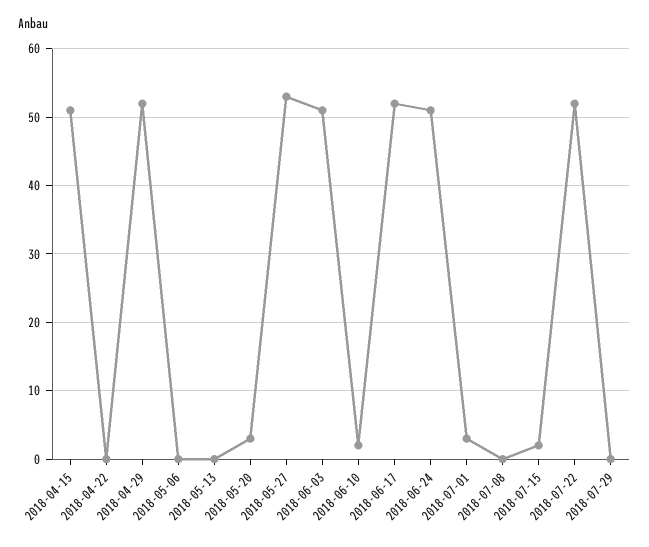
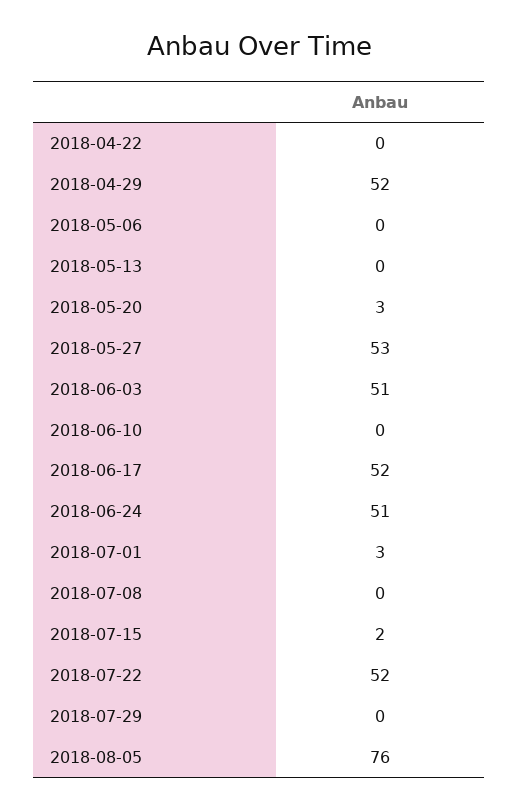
2018-04-15: 51 -> none
2018-06-10: 2 -> 0
2018-08-05: none -> 76

